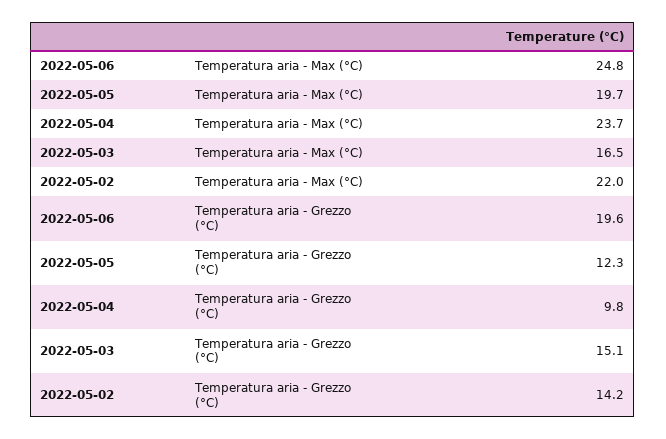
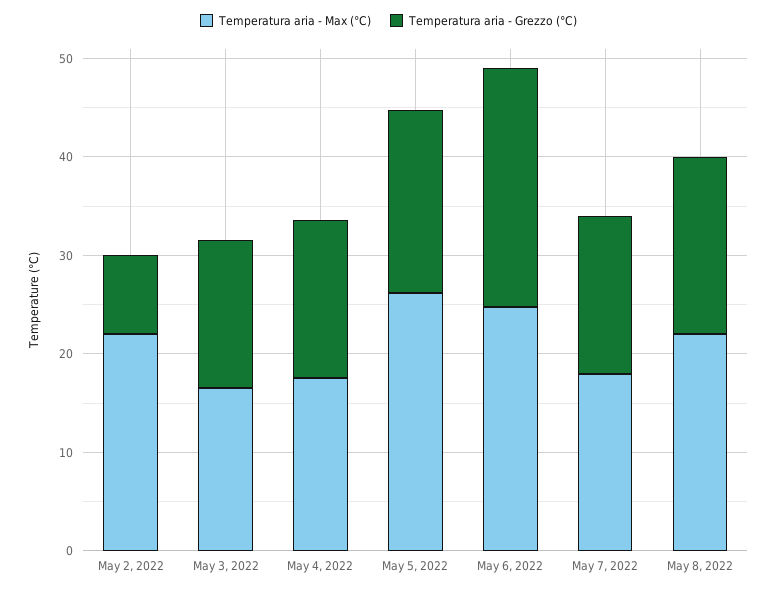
Temperatura aria - Max (°C), 2022-05-05: 19.7 -> 26
Temperatura aria - Max (°C), 2022-05-04: 23.7 -> 18
Temperatura aria - Grezzo (°C), 2022-05-06: 19.6 -> 24
Temperatura aria - Grezzo (°C), 2022-05-05: 12.3 -> 18
Temperatura aria - Grezzo (°C), 2022-05-04: 9.8 -> 16
Temperatura aria - Grezzo (°C), 2022-05-02: 14.2 -> 8
Temperatura aria - Max (°C), May 7, 2022: none -> 18
Temperatura aria - Grezzo (°C), May 7, 2022: none -> 16
Temperatura aria - Max (°C), May 8, 2022: none -> 22
Temperatura aria - Grezzo (°C), May 8, 2022: none -> 18

